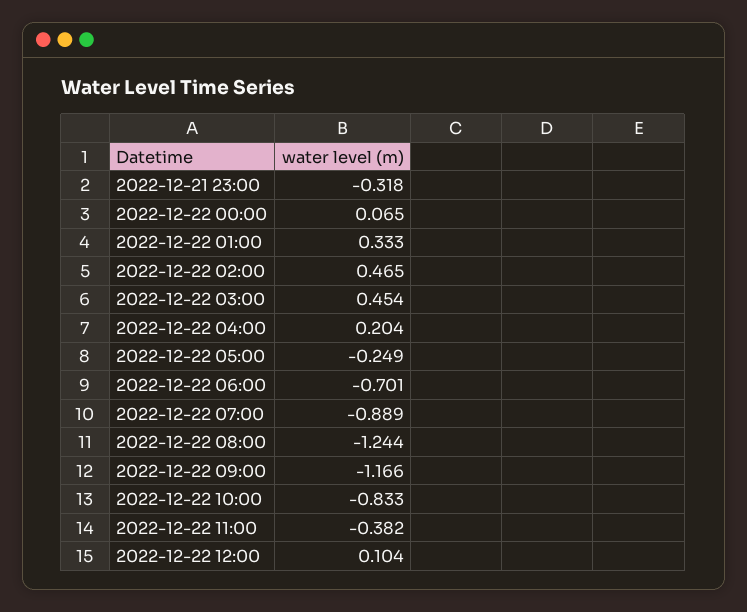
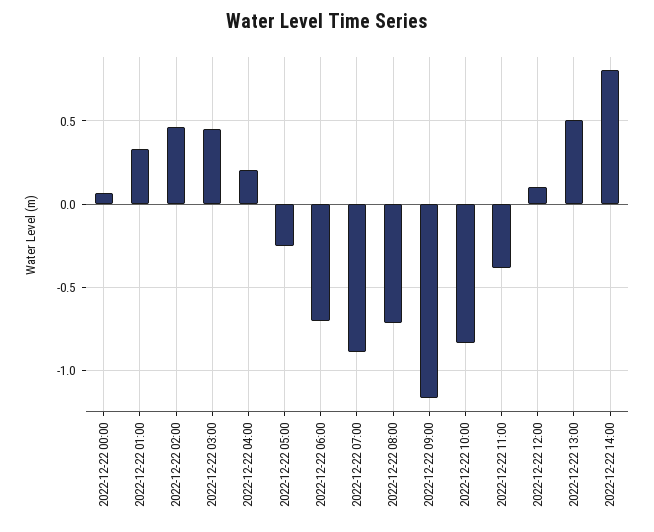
2022-12-21 23:00: -0.318 -> none
2022-12-22 08:00: -1.244 -> -0.7
2022-12-22 13:00: none -> 0.5
2022-12-22 14:00: none -> 0.8

